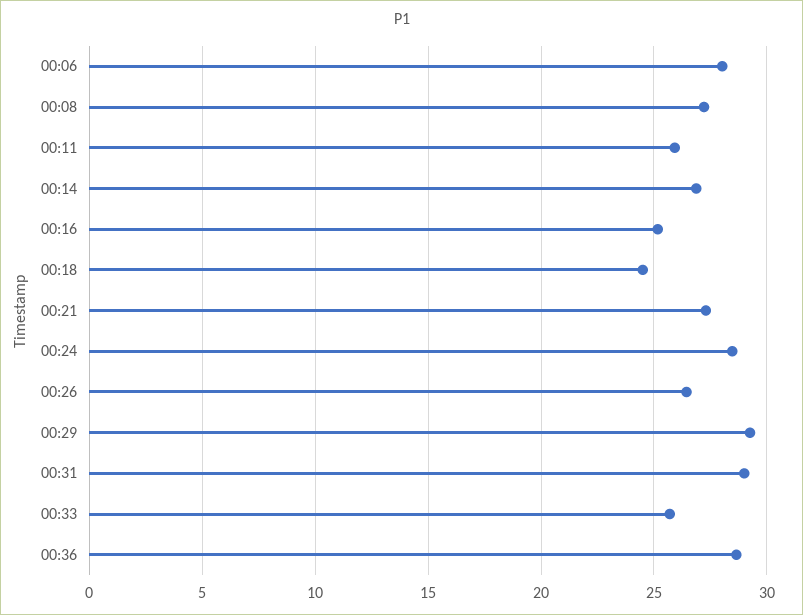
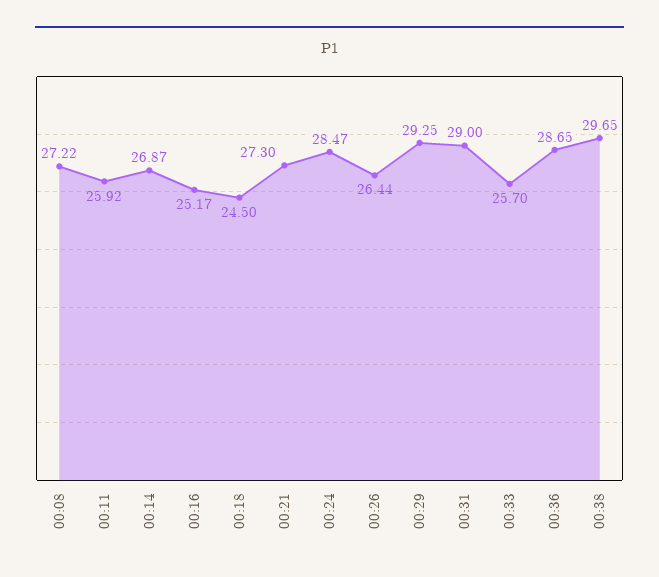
00:06: 28 -> none
00:38: none -> 29.65

